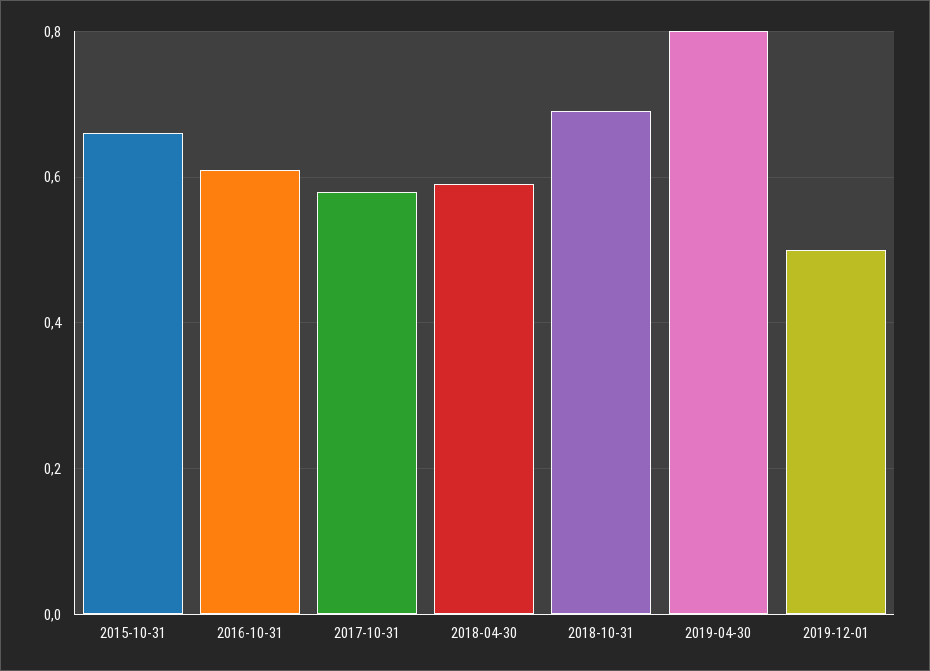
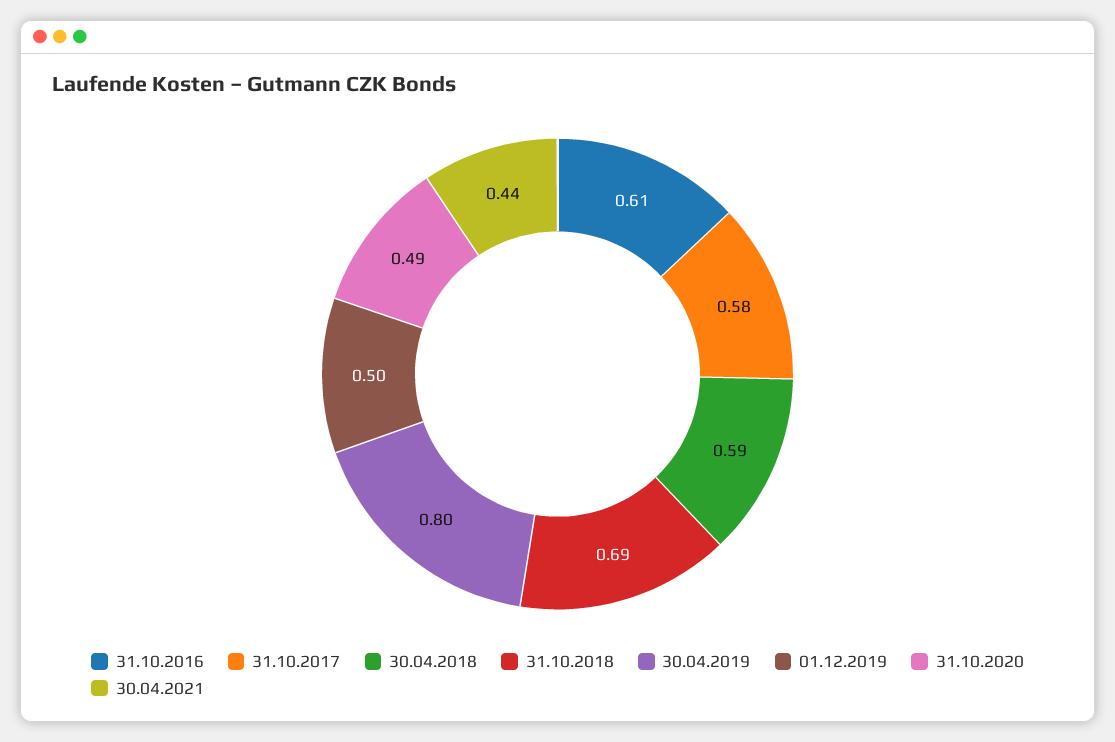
2015-10-31: 0.65 -> none
31.10.2020: none -> 0.49
30.04.2021: none -> 0.44

